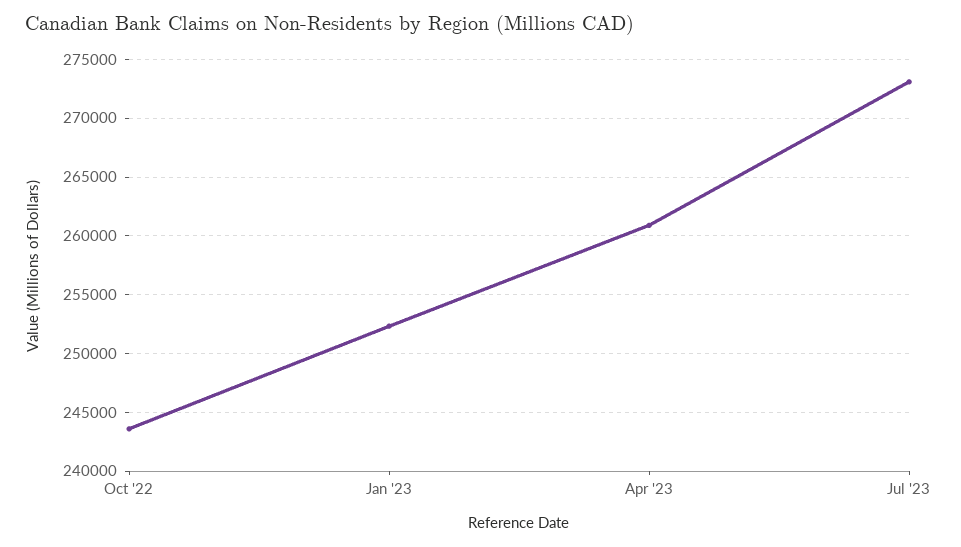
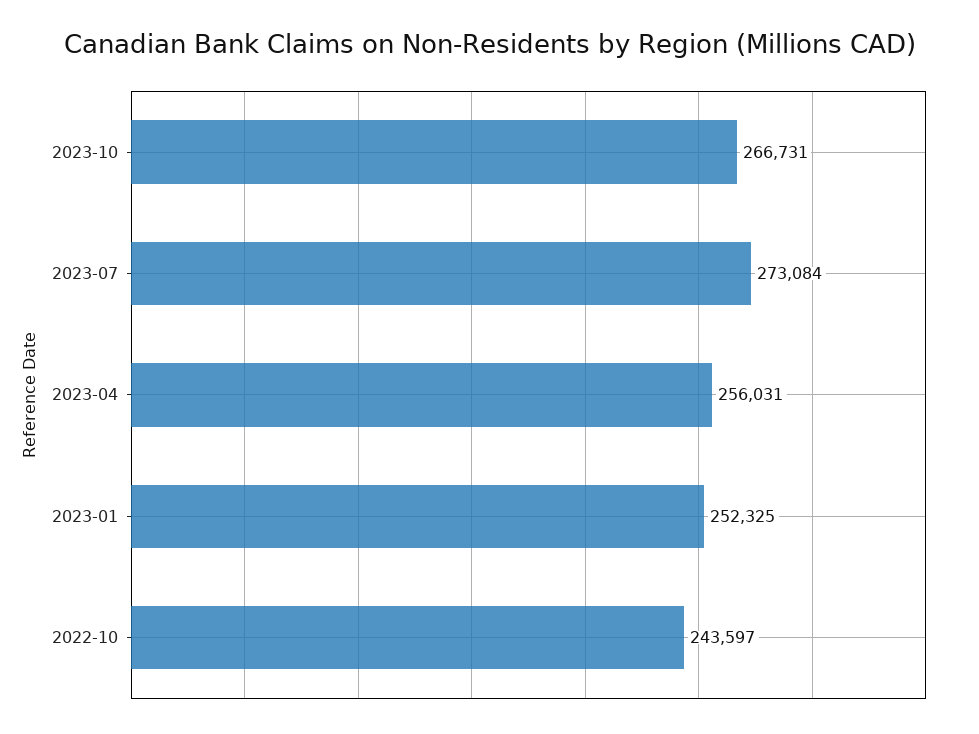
Apr '23: 261000 -> 256031
2023-10: none -> 266731

